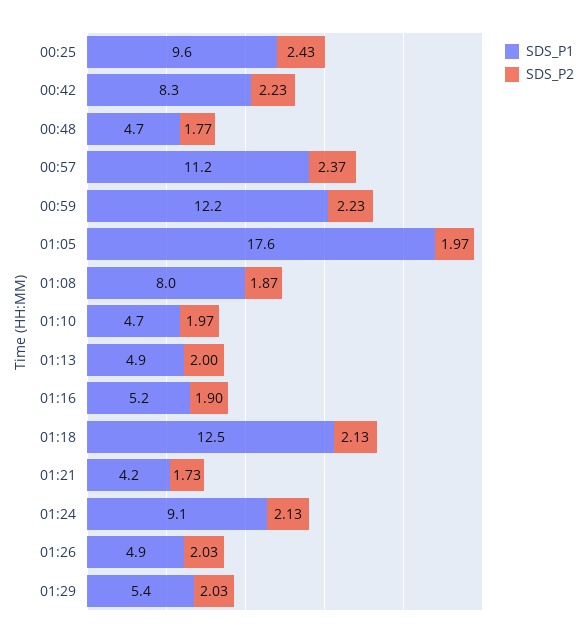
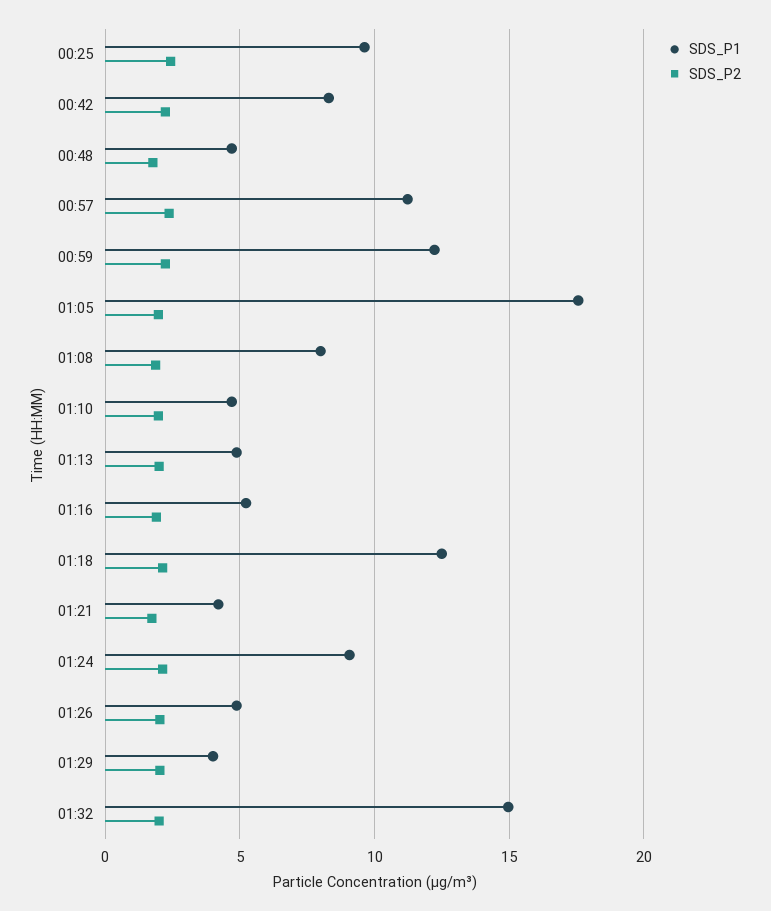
SDS_P1, 01:29: 5.4 -> 4
SDS_P1, 01:32: none -> 15
SDS_P2, 01:32: none -> 2

